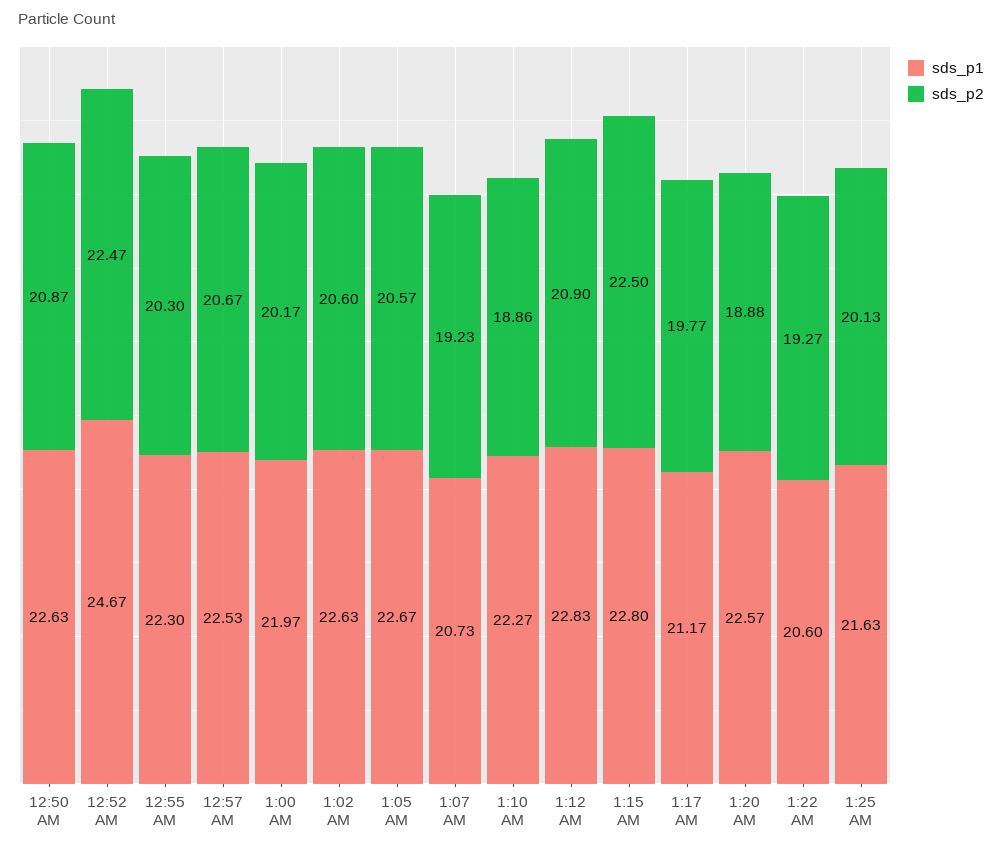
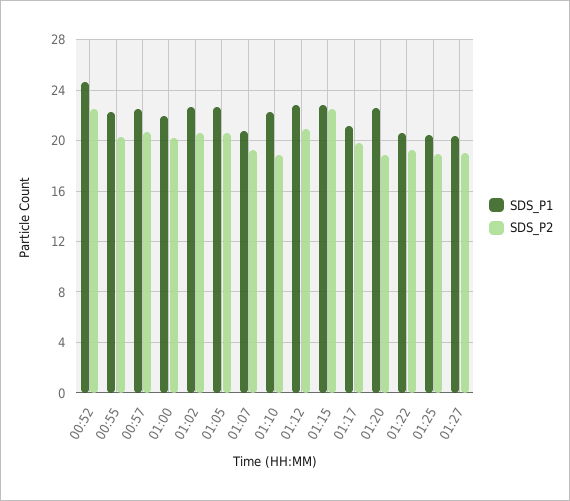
sds_p1, 12:50 AM: 22.63 -> none
sds_p2, 12:50 AM: 20.87 -> none
sds_p1, 1:25 AM: 21.63 -> 20.5
sds_p2, 1:25 AM: 20.13 -> 19
sds_p1, 01:27: none -> 20.5
sds_p2, 01:27: none -> 19

